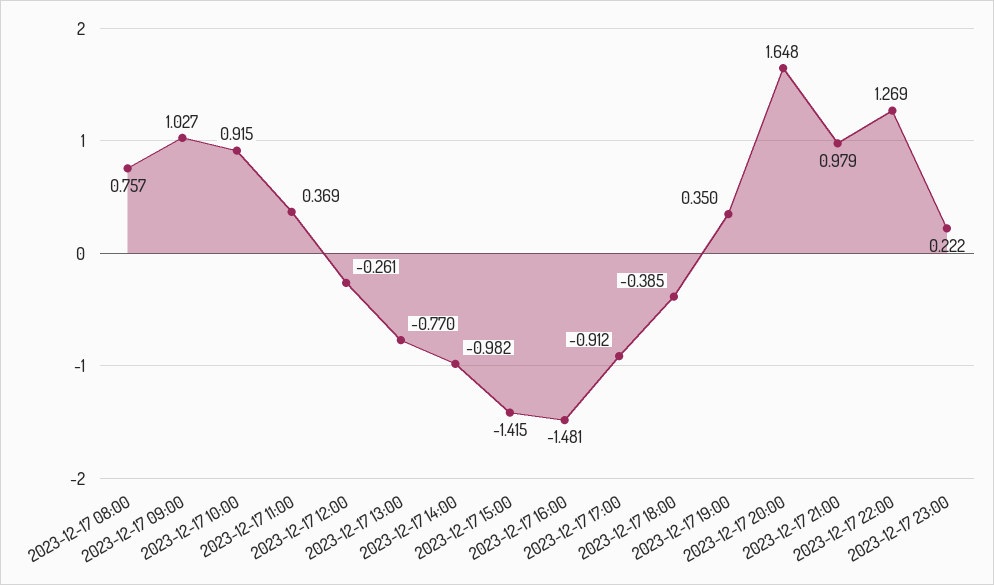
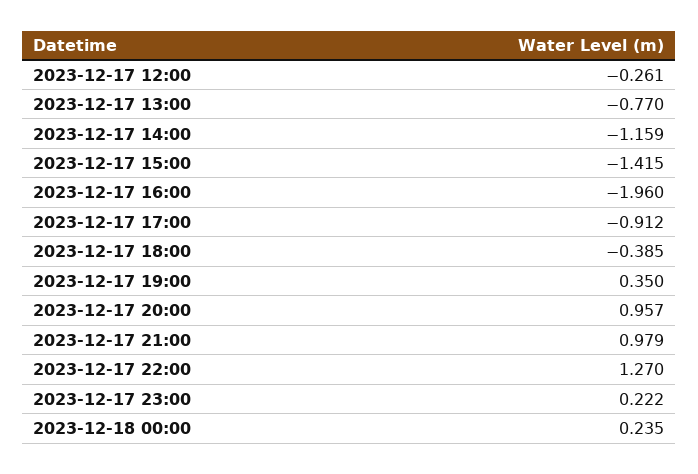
2023-12-17 08:00: 0.757 -> none
2023-12-17 09:00: 1.027 -> none
2023-12-17 10:00: 0.915 -> none
2023-12-17 11:00: 0.369 -> none
2023-12-17 14:00: -0.982 -> -1.159
2023-12-17 16:00: -1.481 -> -1.96
2023-12-17 20:00: 1.648 -> 0.957
2023-12-17 22:00: 1.269 -> 1.27
2023-12-18 00:00: none -> 0.235

